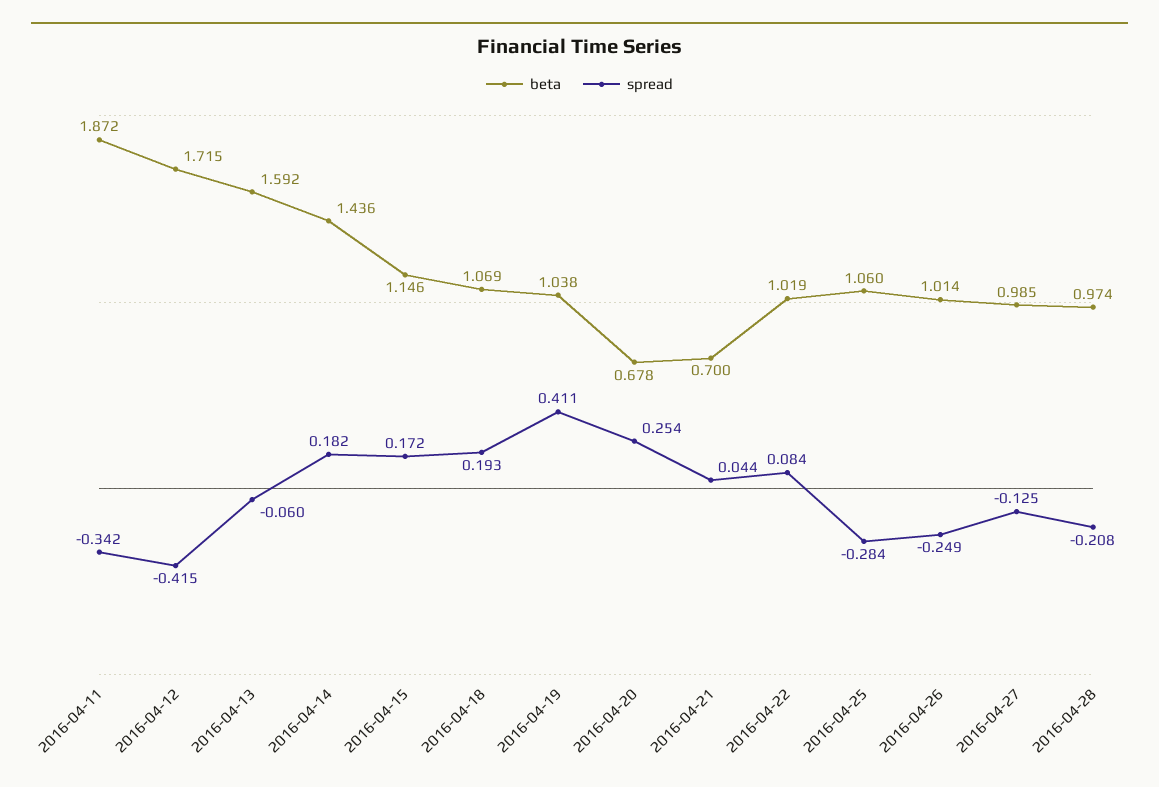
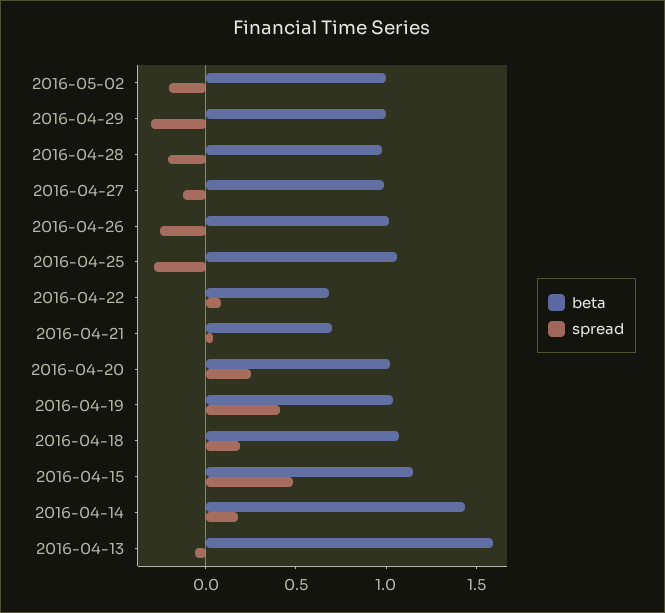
beta, 2016-04-11: 1.872 -> none
spread, 2016-04-11: -0.342 -> none
beta, 2016-04-12: 1.715 -> none
spread, 2016-04-12: -0.415 -> none
spread, 2016-04-15: 0.172 -> 0.5
beta, 2016-04-20: 0.678 -> 1
beta, 2016-04-22: 1.019 -> 0.7
beta, 2016-05-02: none -> 1
spread, 2016-05-02: none -> -0.2
beta, 2016-04-29: none -> 1
spread, 2016-04-29: none -> -0.3

